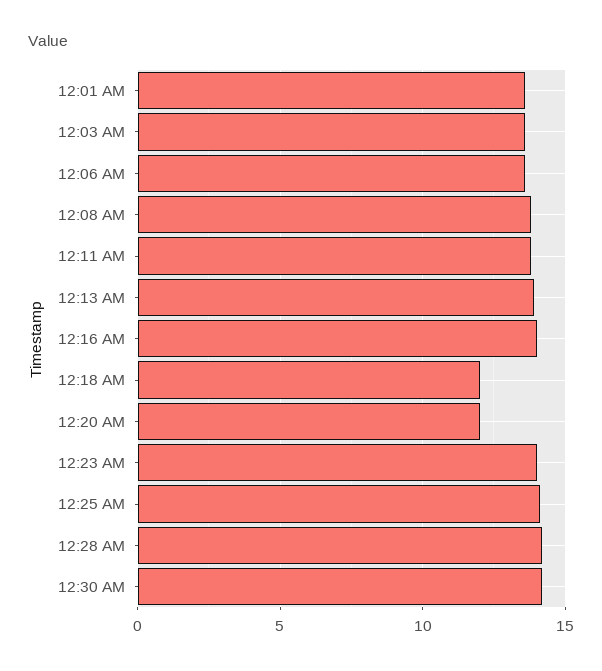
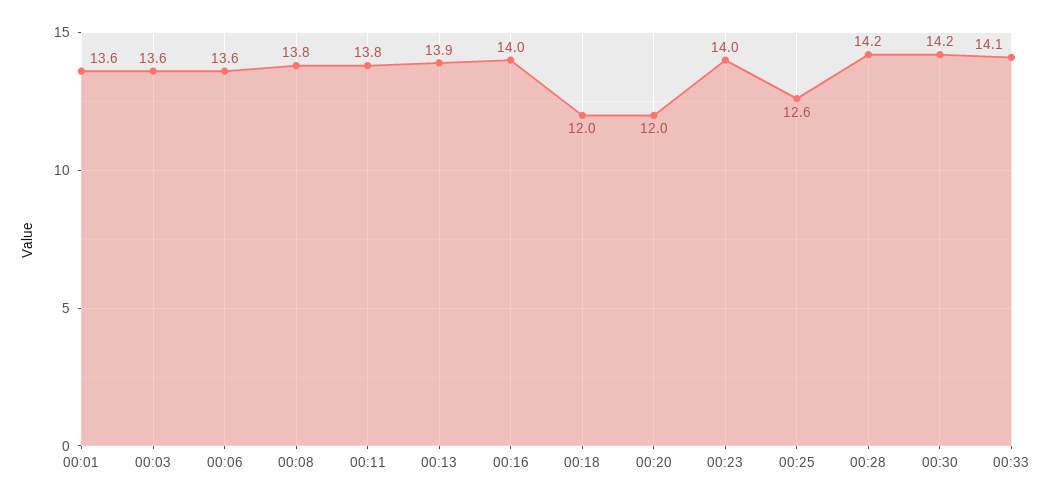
12:25 AM: 14 -> 12.6
00:33: none -> 14.1

